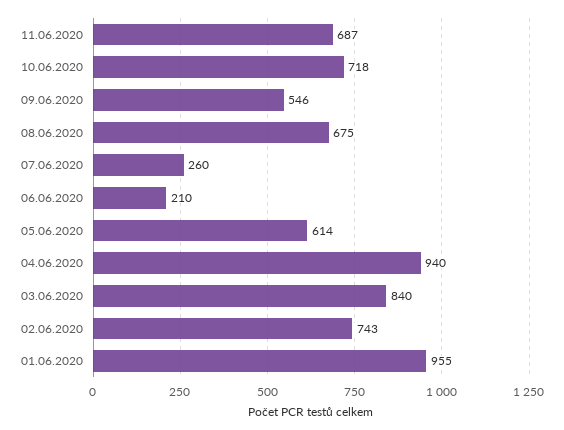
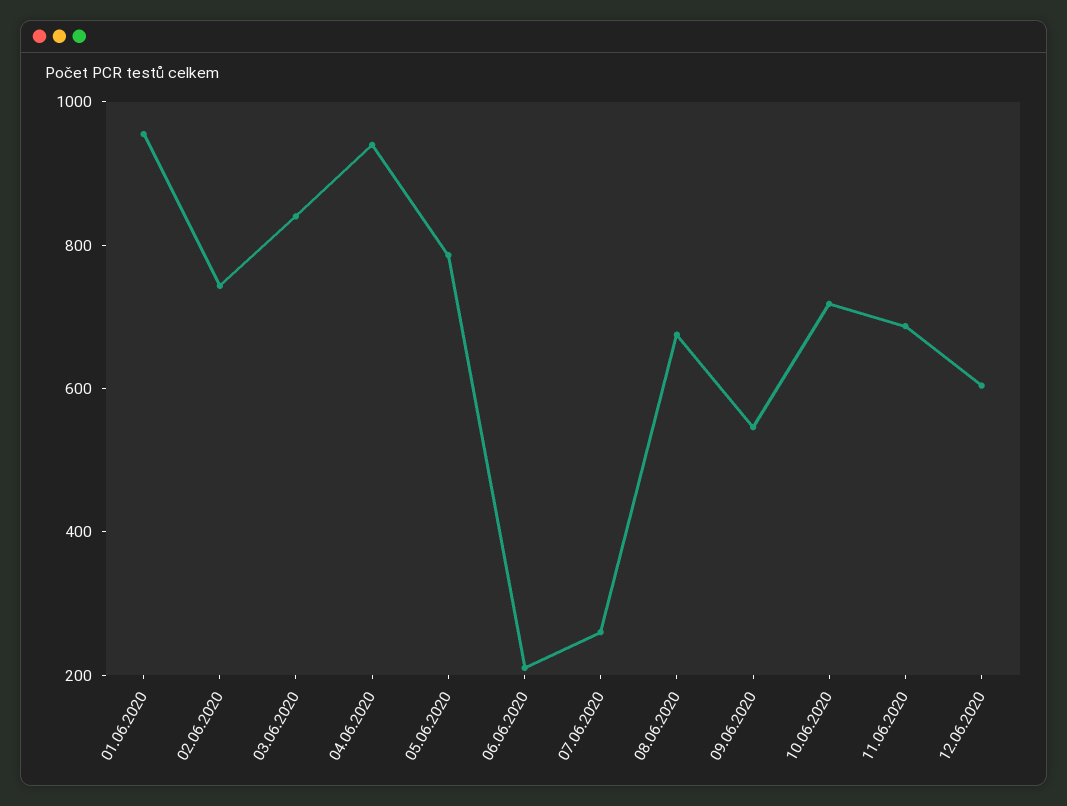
05.06.2020: 614 -> 800
12.06.2020: none -> 600

